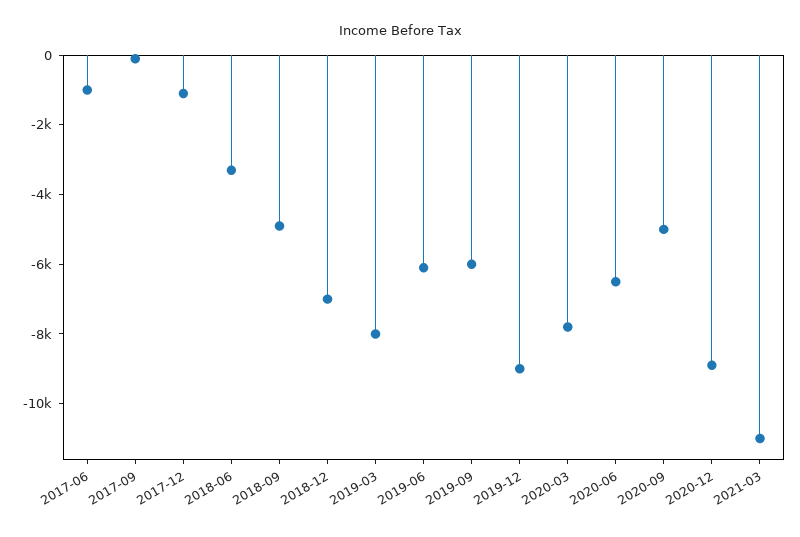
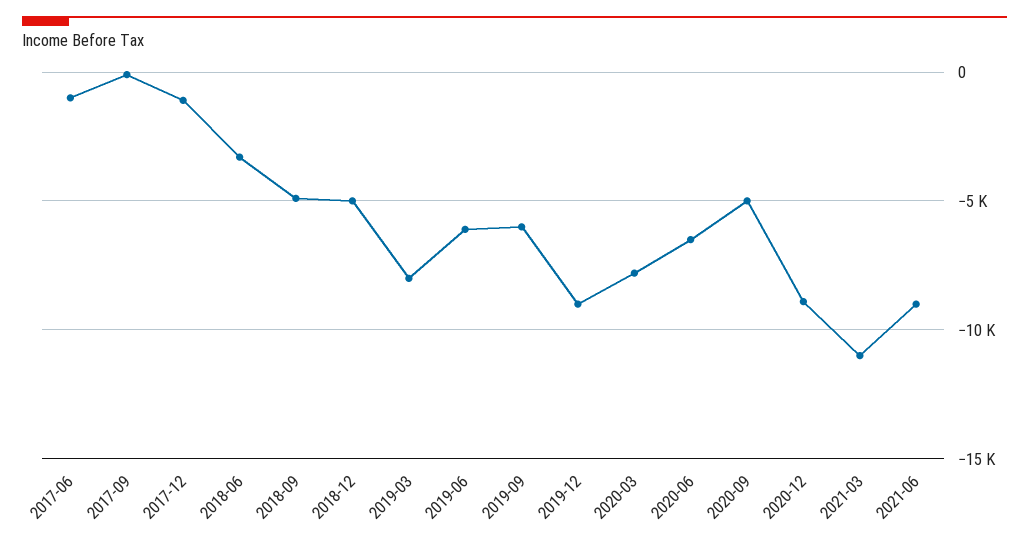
2018-12: -7000 -> -5000
2021-06: none -> -9000

